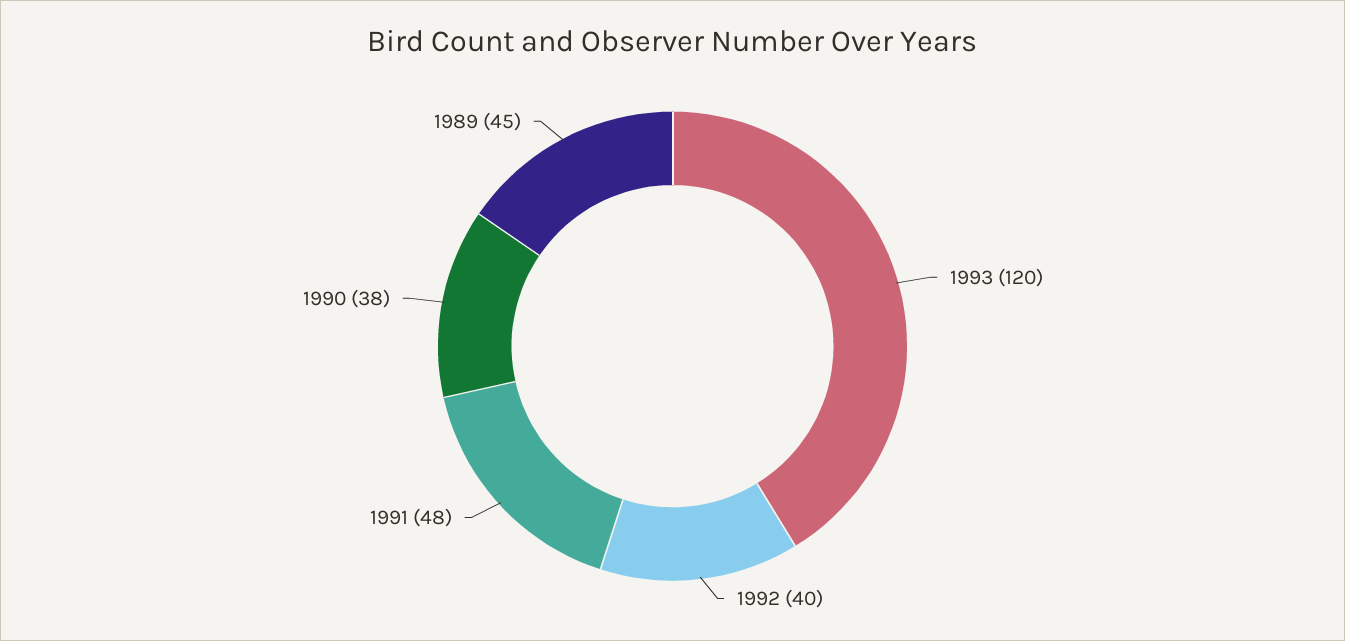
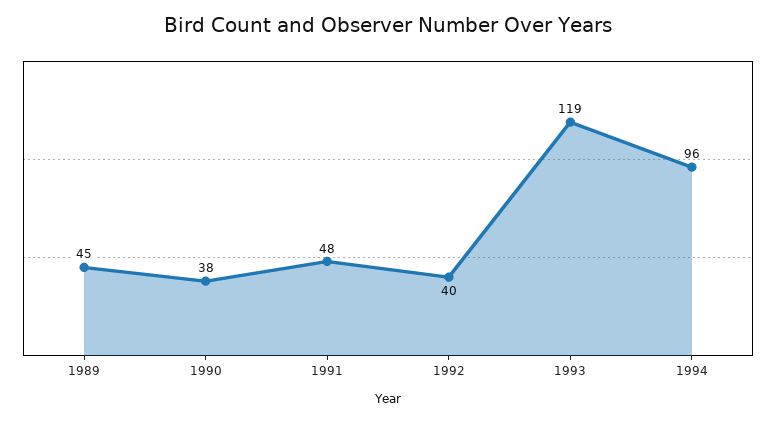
1993: 120 -> 119
1994: none -> 96

